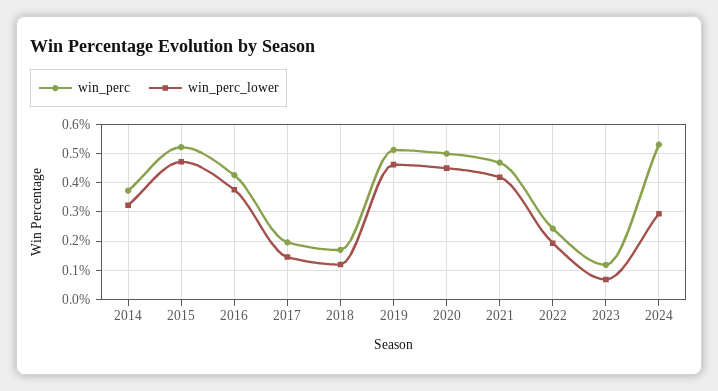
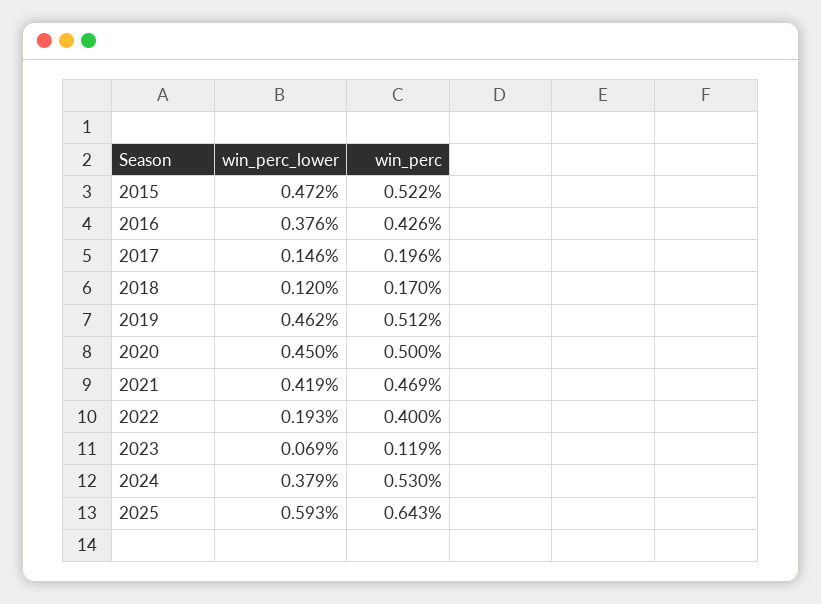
win_perc, 2014: 0.375 -> none
win_perc_lower, 2014: 0.325 -> none
win_perc, 2022: 0.25 -> 0.4
win_perc_lower, 2024: 0.3 -> 0.379
win_perc_lower, 2025: none -> 0.593
win_perc, 2025: none -> 0.643

